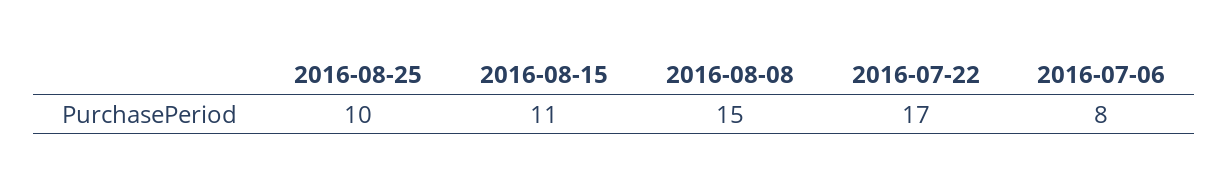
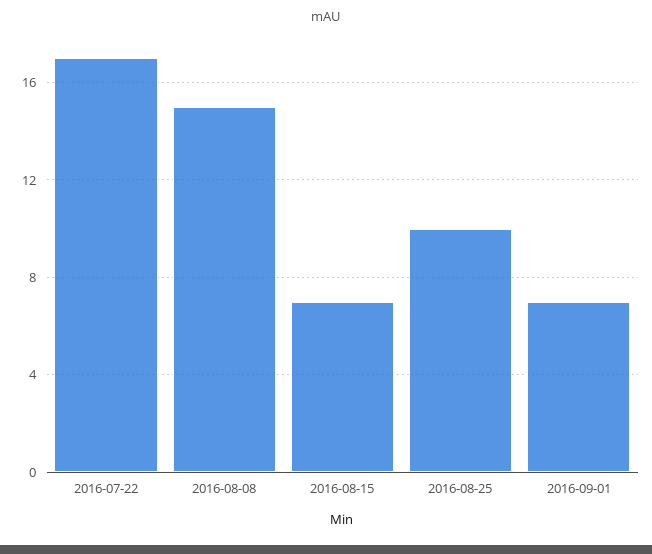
2016-08-15: 11 -> 7
2016-07-06: 8 -> none
2016-09-01: none -> 7

